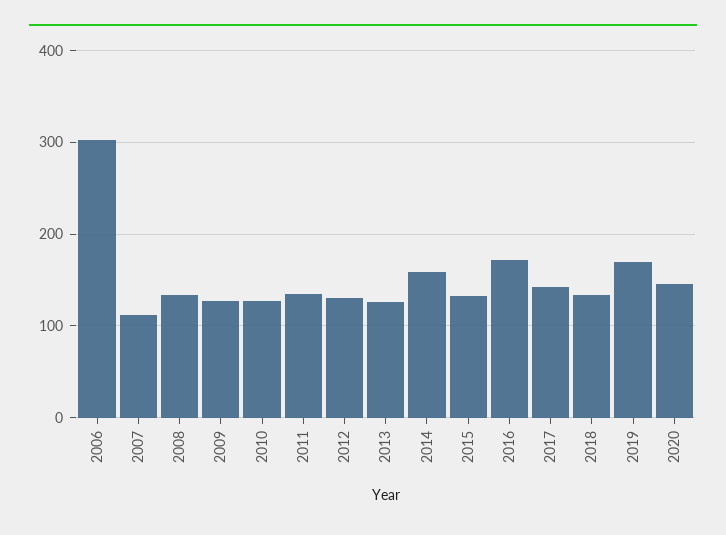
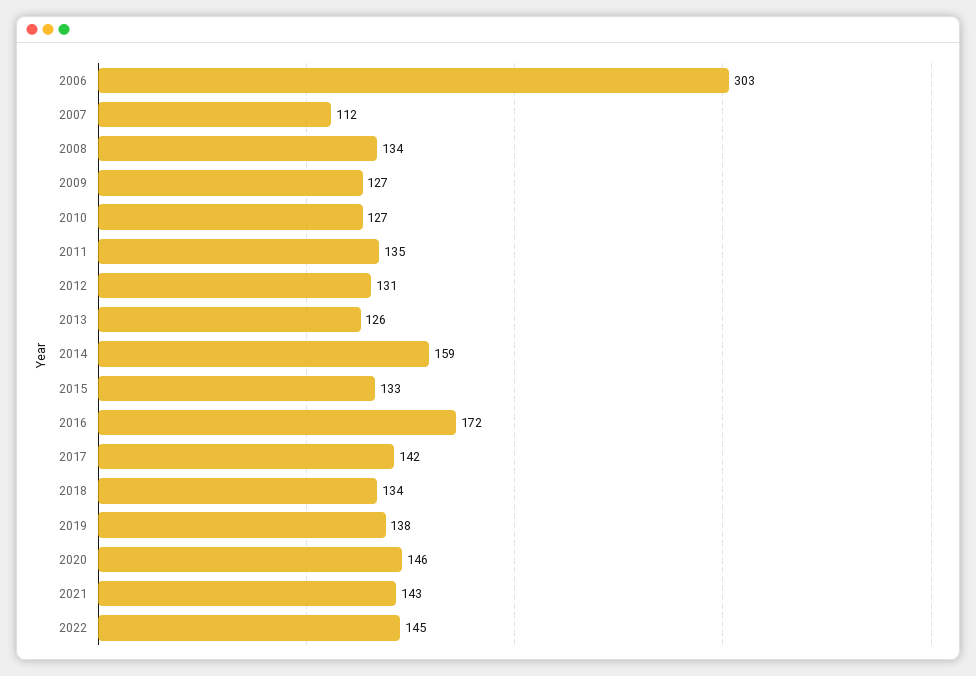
2019: 170 -> 138
2021: none -> 143
2022: none -> 145

